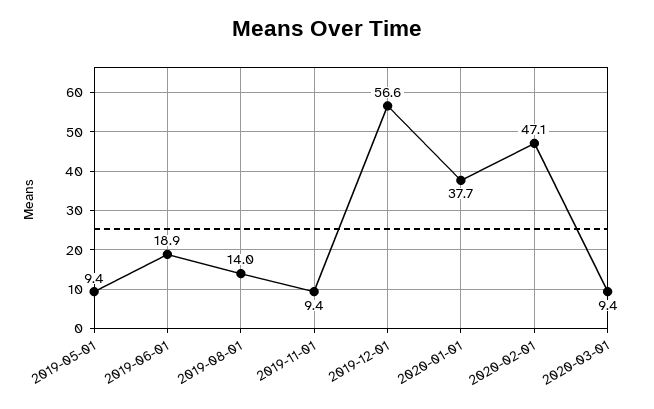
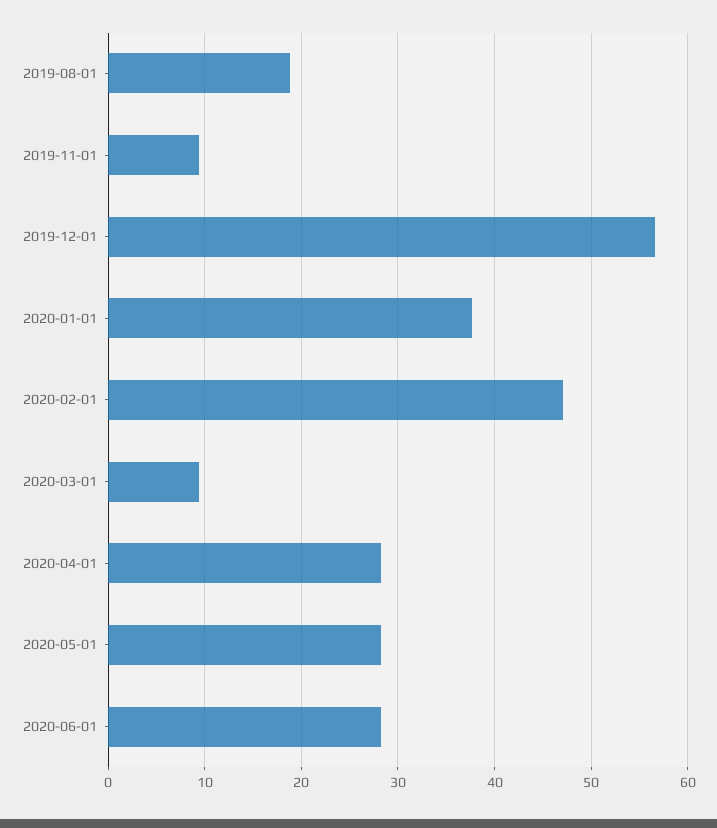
2019-05-01: 9.4 -> none
2019-06-01: 18.9 -> none
2019-08-01: 14 -> 19
2020-04-01: none -> 28
2020-05-01: none -> 28
2020-06-01: none -> 28

